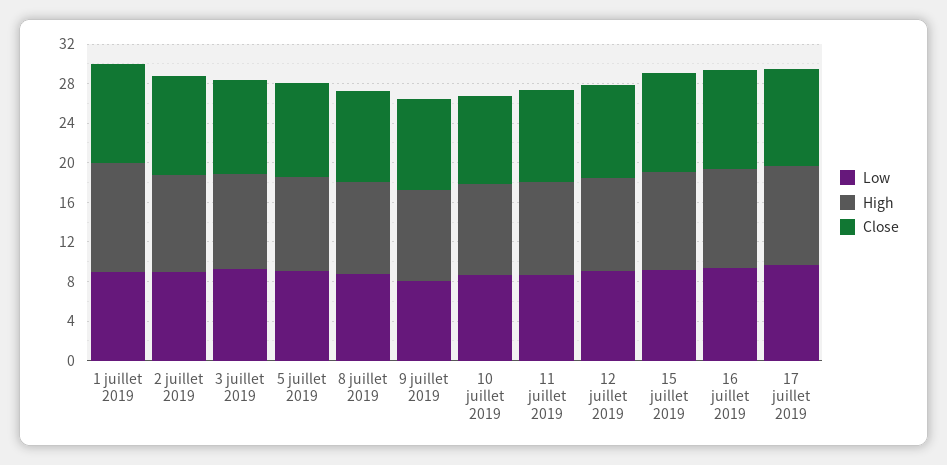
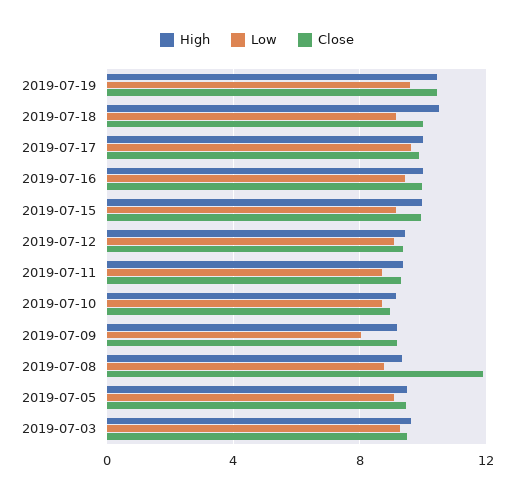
Low, 1 juillet 2019: 9 -> none
High, 1 juillet 2019: 11 -> none
Close, 1 juillet 2019: 10 -> none
Low, 2 juillet 2019: 9 -> none
High, 2 juillet 2019: 10 -> none
Close, 2 juillet 2019: 10 -> none
Close, 8 juillet 2019: 9 -> 12
High, 2019-07-19: none -> 10.5
Low, 2019-07-19: none -> 9.5
Close, 2019-07-19: none -> 10.5
High, 2019-07-18: none -> 10.5
Low, 2019-07-18: none -> 9
Close, 2019-07-18: none -> 10

